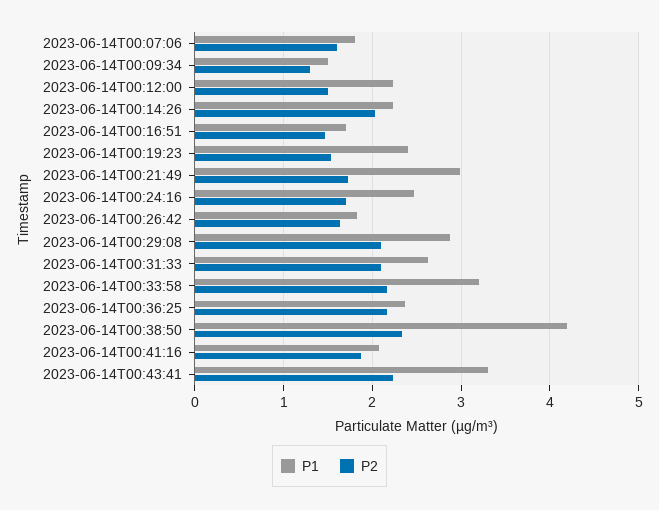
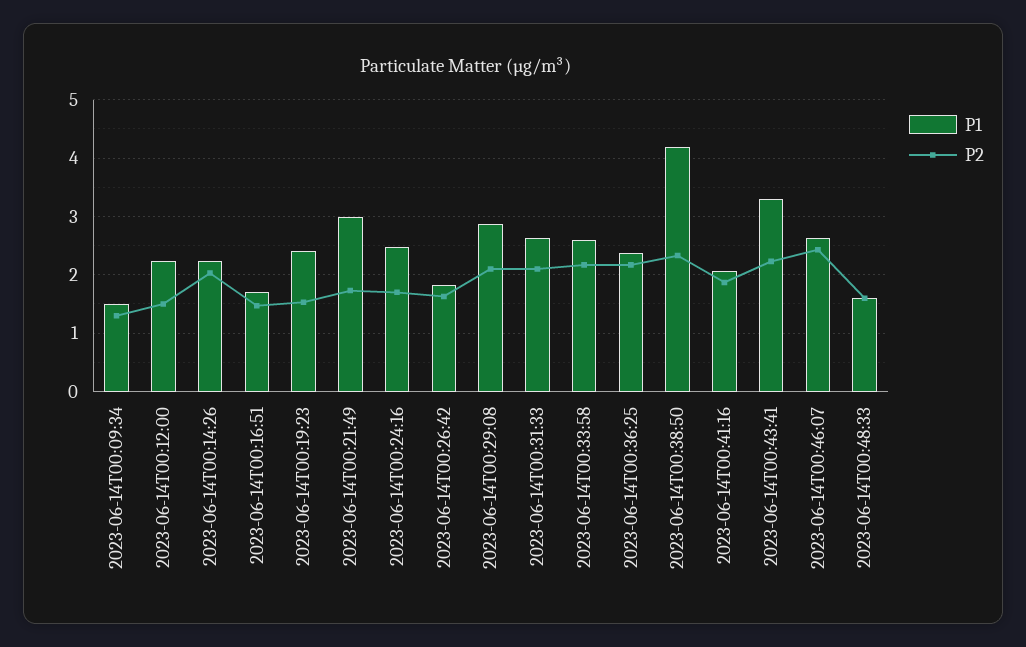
P1, 2023-06-14T00:07:06: 1.8 -> none
P2, 2023-06-14T00:07:06: 1.6 -> none
P1, 2023-06-14T00:33:58: 3.2 -> 2.6
P1, 2023-06-14T00:46:07: none -> 2.6
P2, 2023-06-14T00:46:07: none -> 2.4
P1, 2023-06-14T00:48:33: none -> 1.6
P2, 2023-06-14T00:48:33: none -> 1.6

